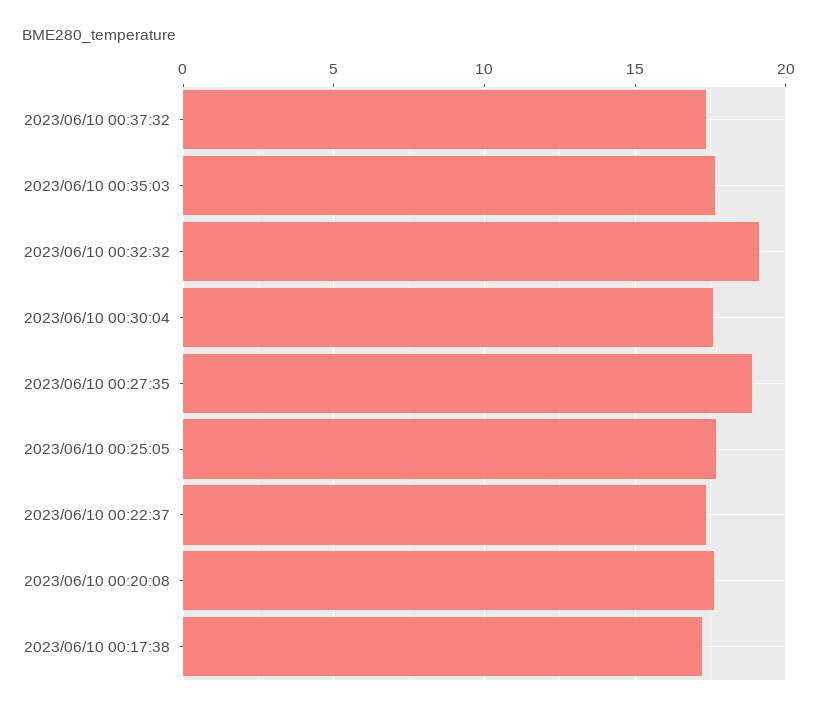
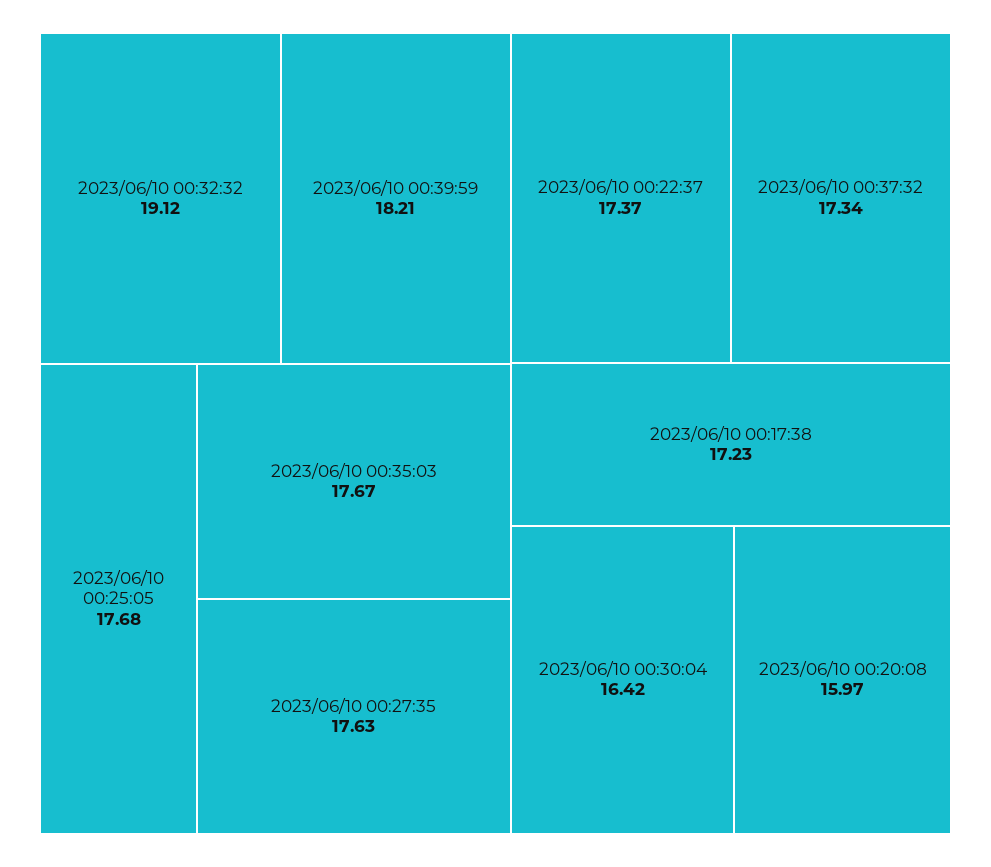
2023/06/10 00:30:04: 17.5 -> 16.42
2023/06/10 00:27:35: 19 -> 17.63
2023/06/10 00:20:08: 17.5 -> 15.97
2023/06/10 00:39:59: none -> 18.21

